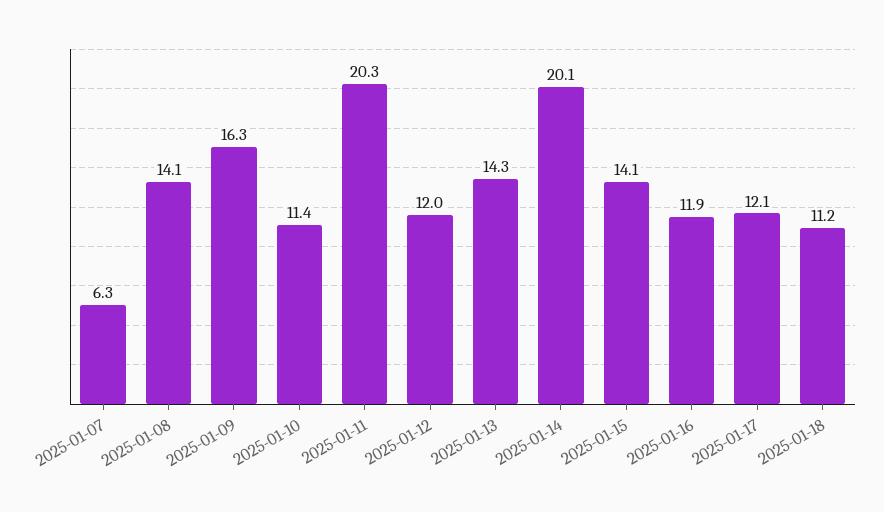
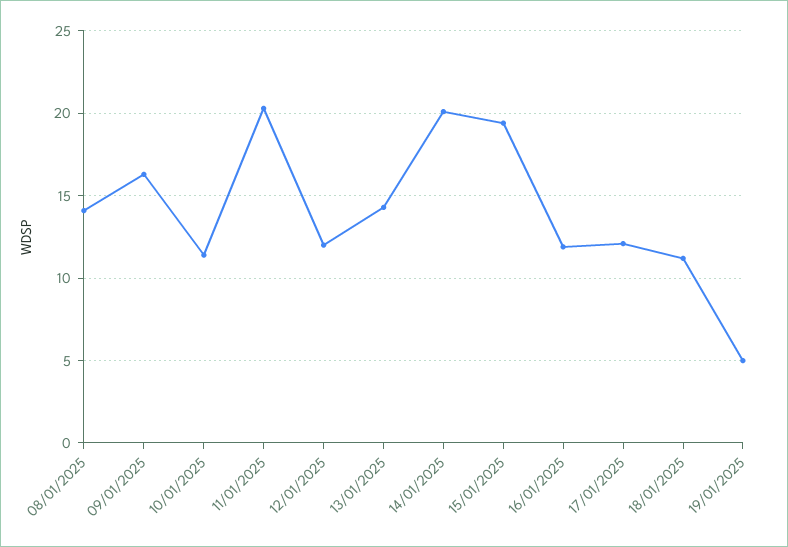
2025-01-07: 6.3 -> none
2025-01-15: 14.1 -> 19.5
19/01/2025: none -> 5

